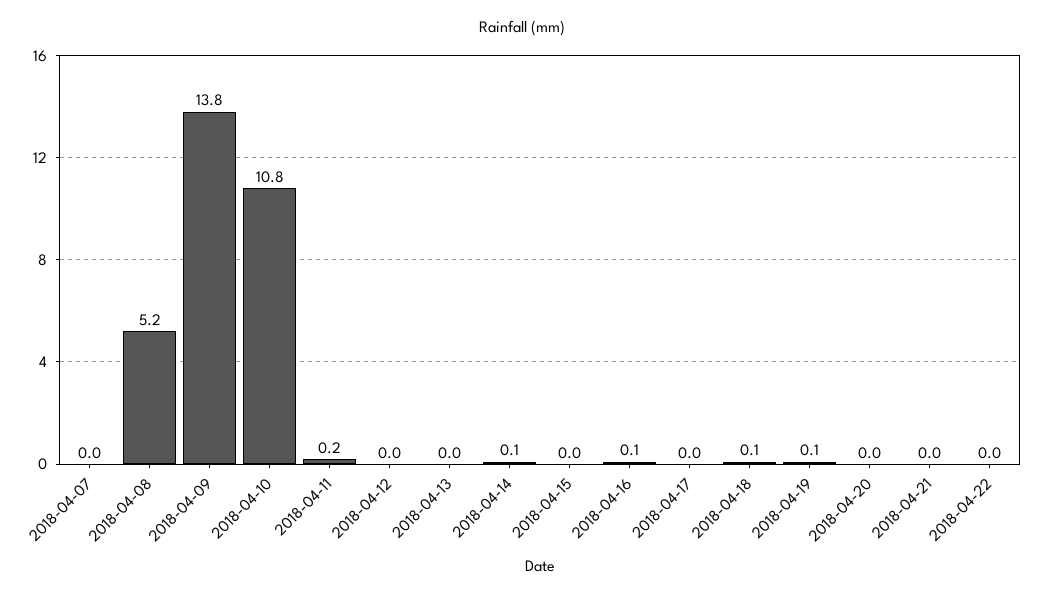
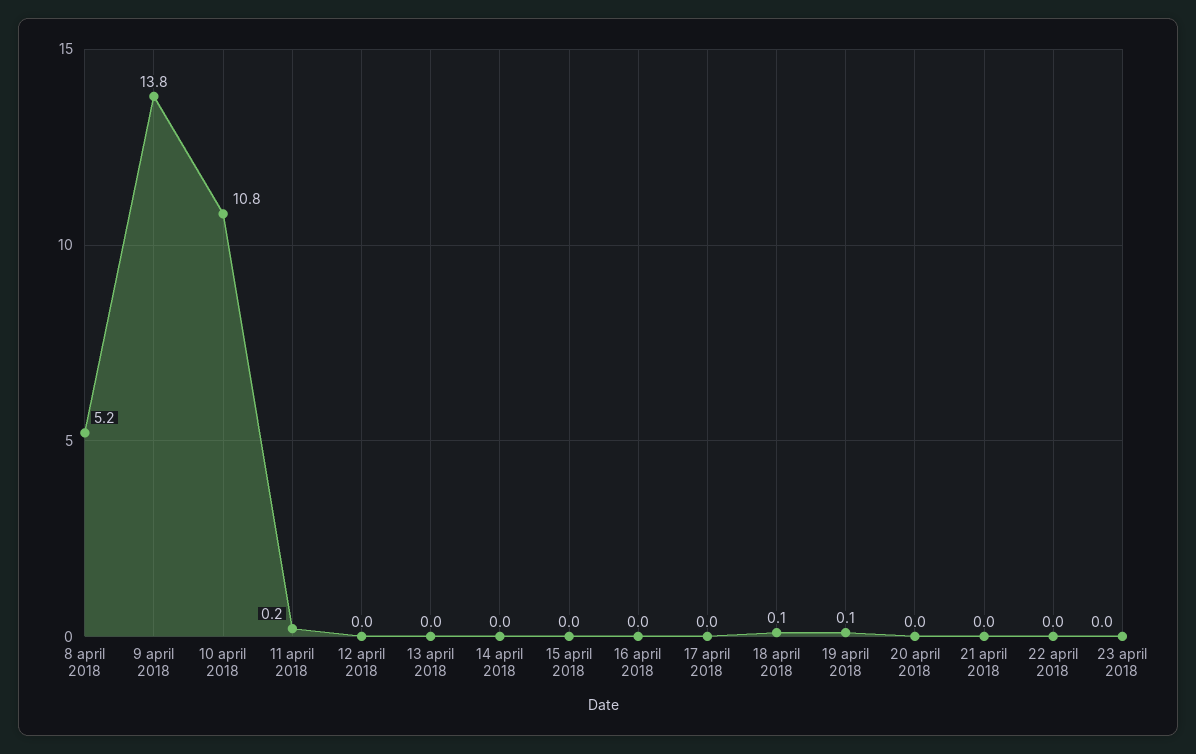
2018-04-07: 0 -> none
2018-04-14: 0.1 -> 0
2018-04-16: 0.1 -> 0
23 april 2018: none -> 0

